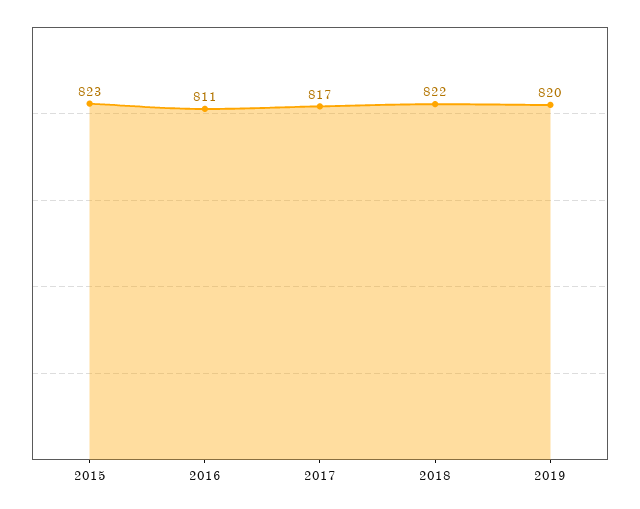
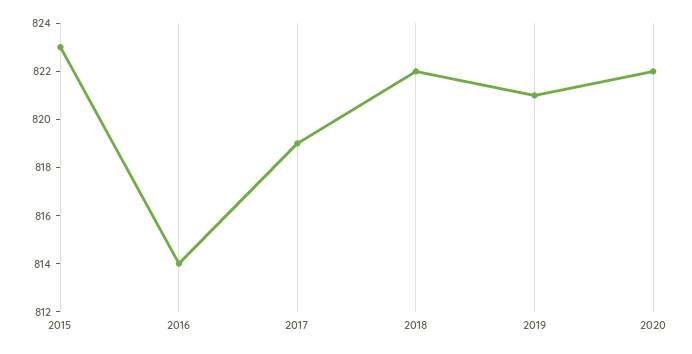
2016: 811 -> 814
2017: 817 -> 819
2019: 820 -> 821
2020: none -> 822

